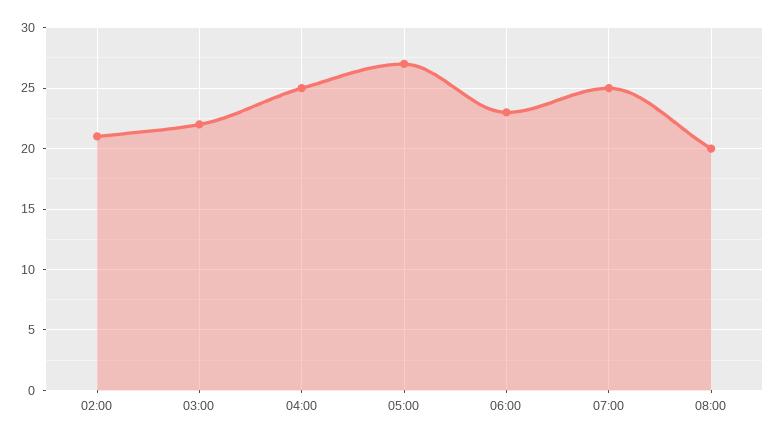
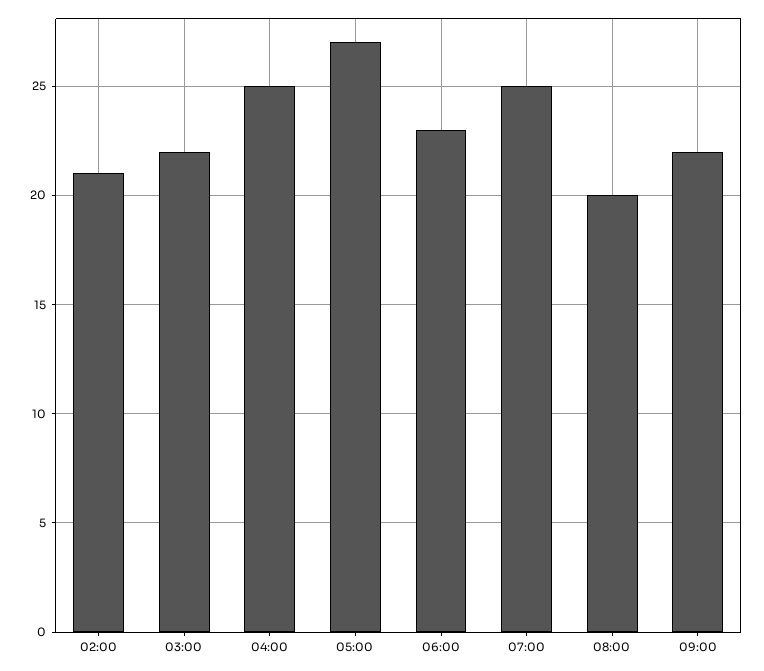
09:00: none -> 22

